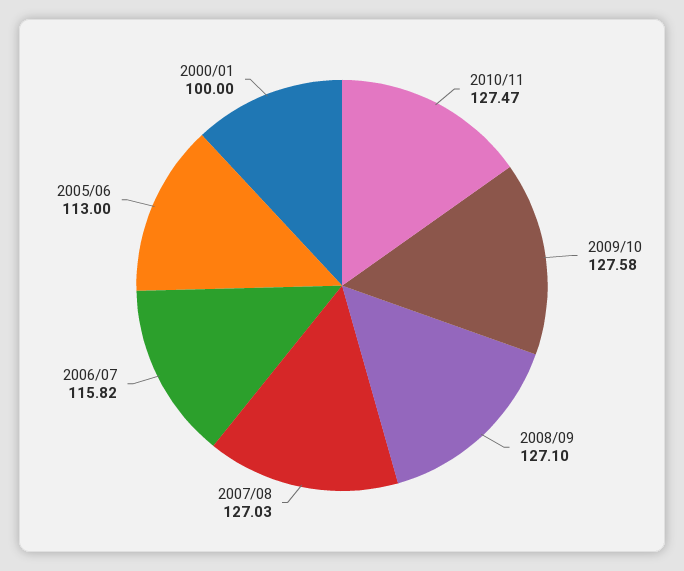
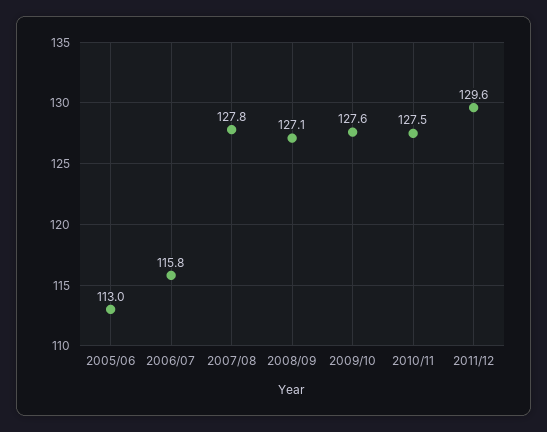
2007/08: 127.03 -> 127.8
2000/01: 100 -> none
2011/12: none -> 129.6

